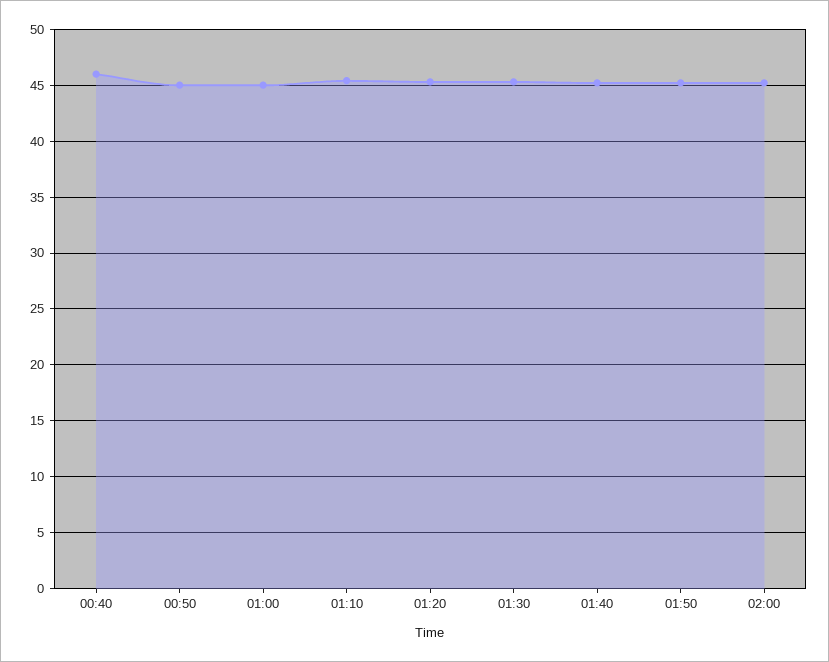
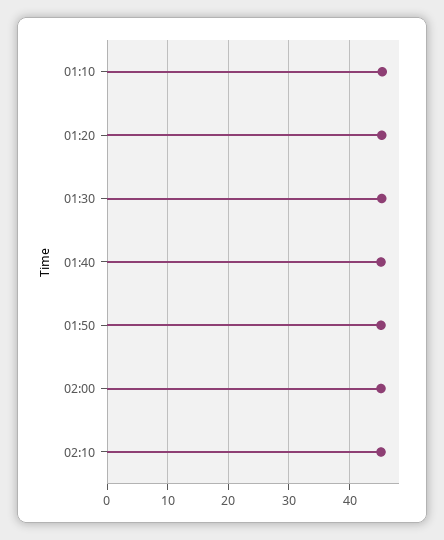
00:40: 46 -> none
00:50: 45 -> none
01:00: 45 -> none
02:10: none -> 45

